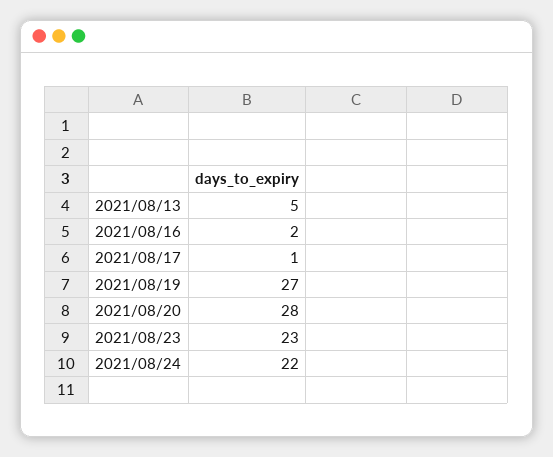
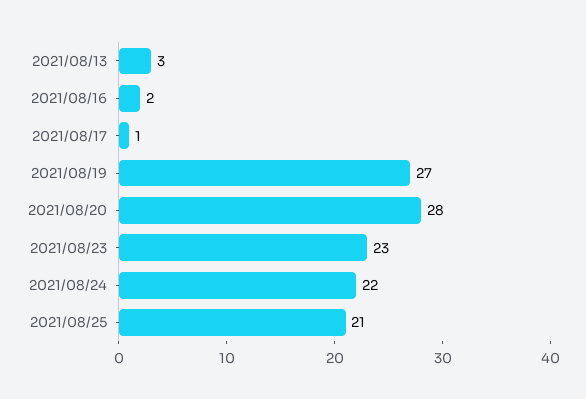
2021/08/13: 5 -> 3
2021/08/25: none -> 21

